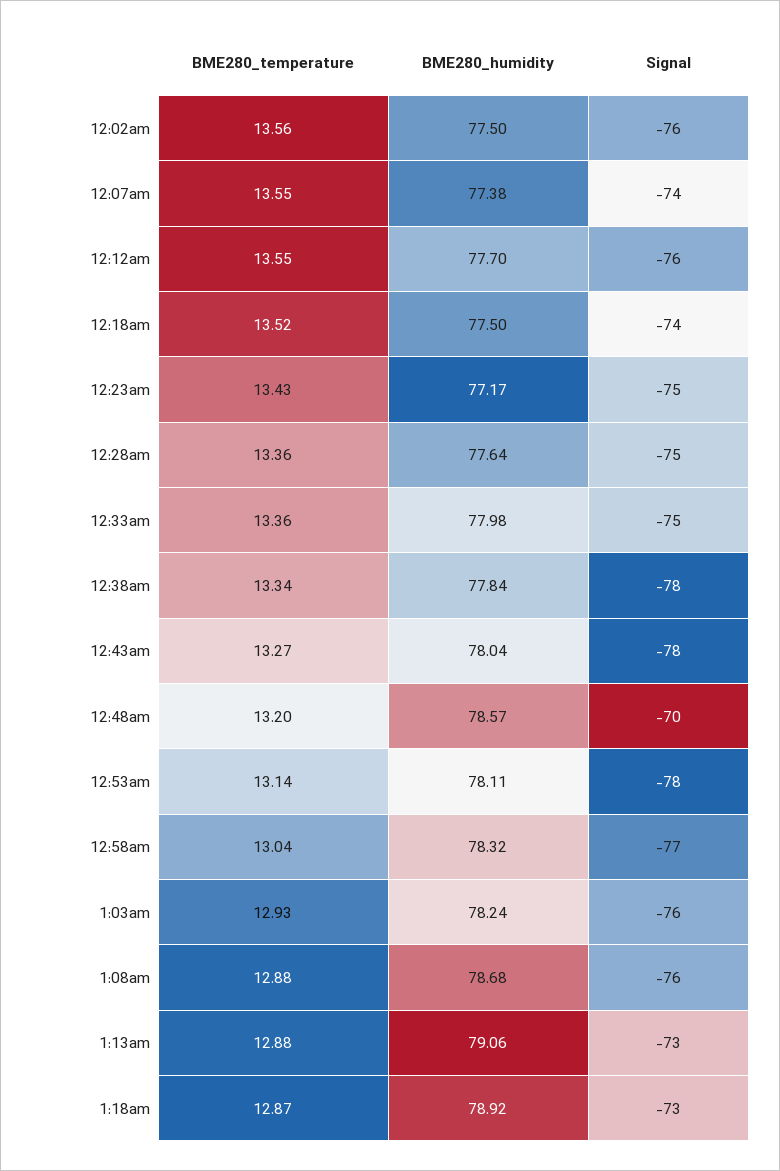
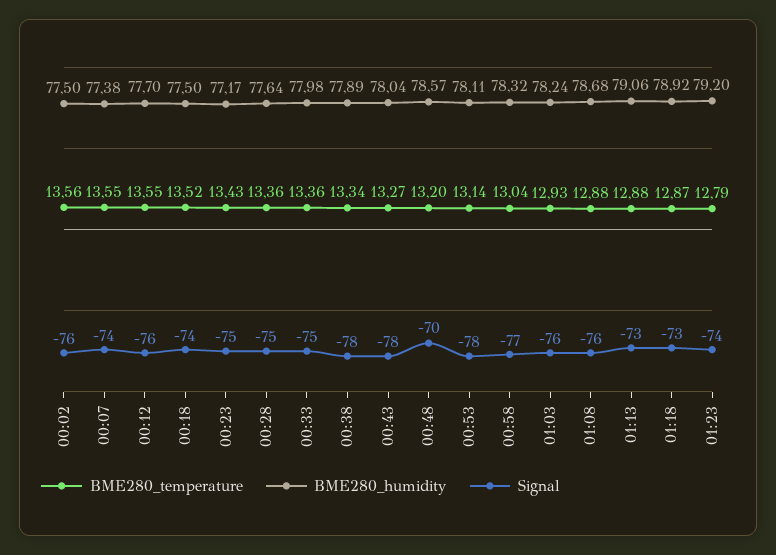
BME280_humidity, 12:38am: 77.84 -> 77.89
BME280_temperature, 01:23: none -> 12.79
BME280_humidity, 01:23: none -> 79.2
Signal, 01:23: none -> -74

